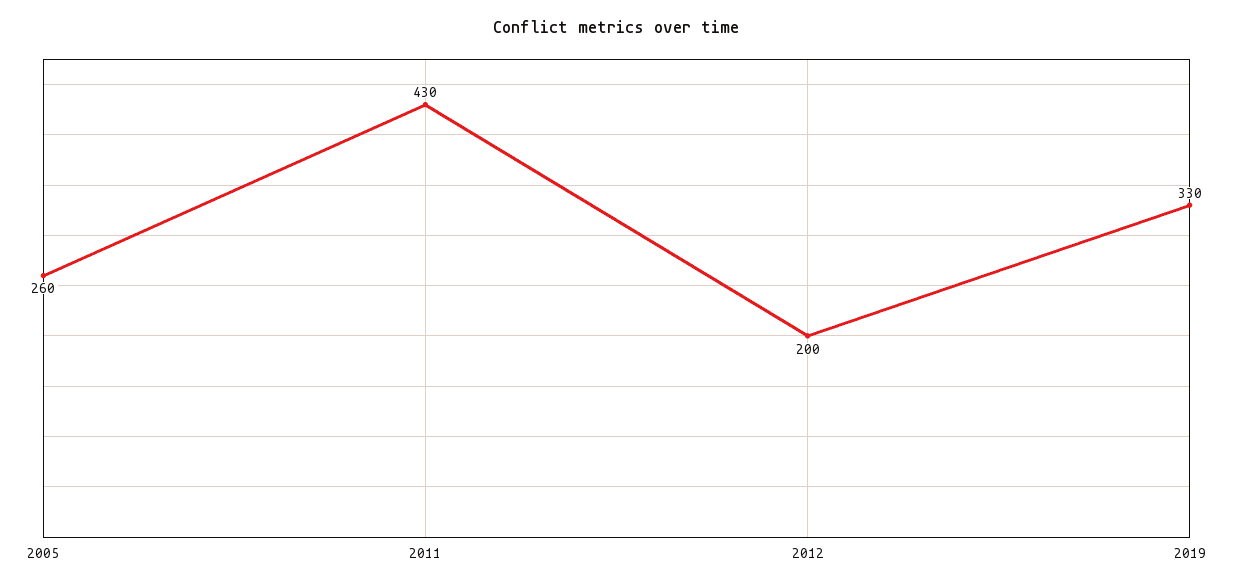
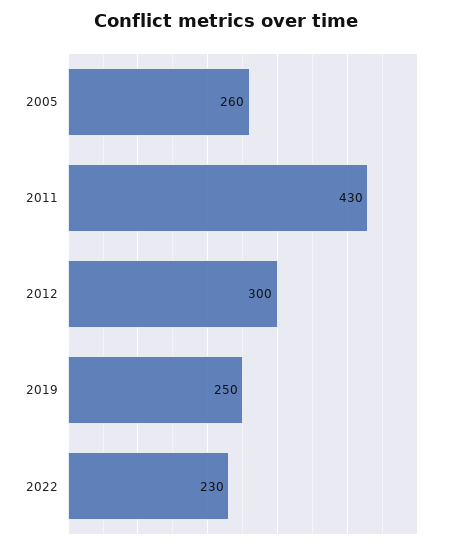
2012: 200 -> 300
2019: 330 -> 250
2022: none -> 230

